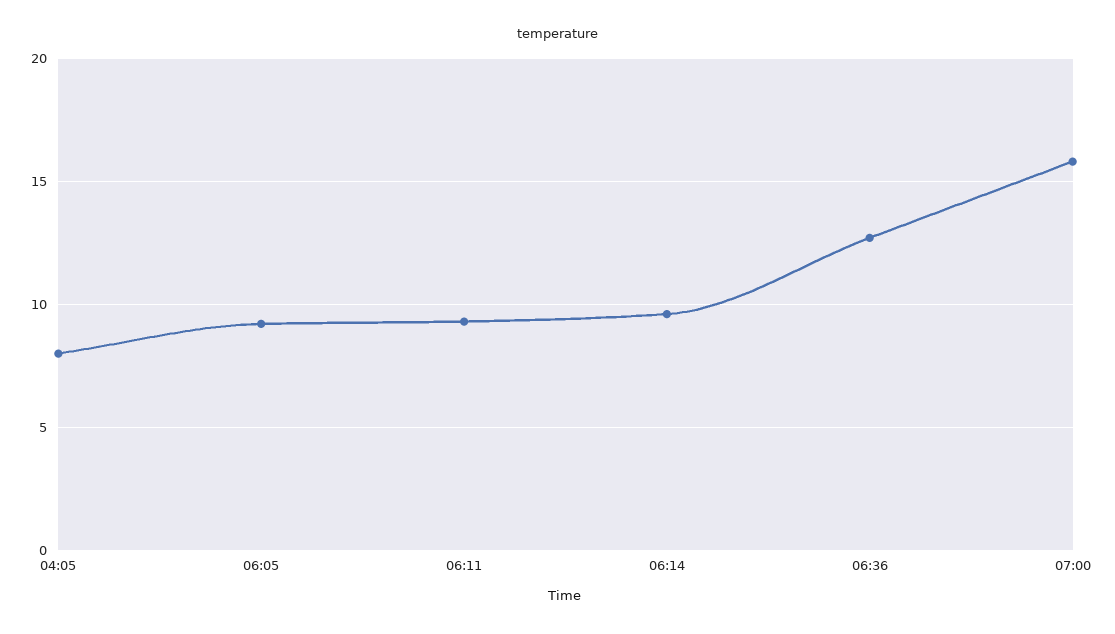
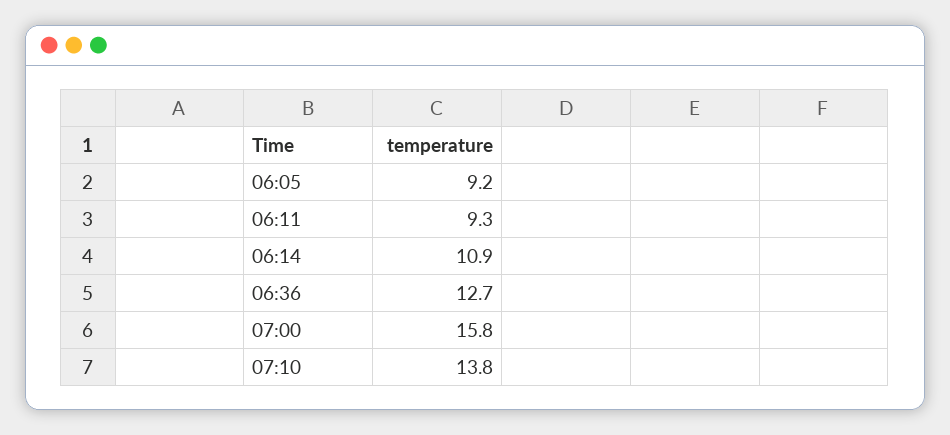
04:05: 8 -> none
06:14: 9.5 -> 10.9
07:10: none -> 13.8

